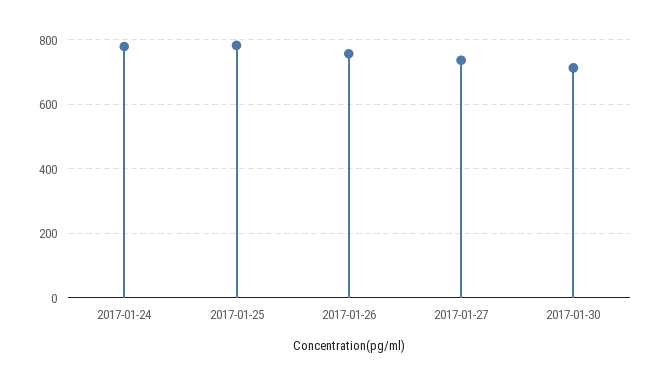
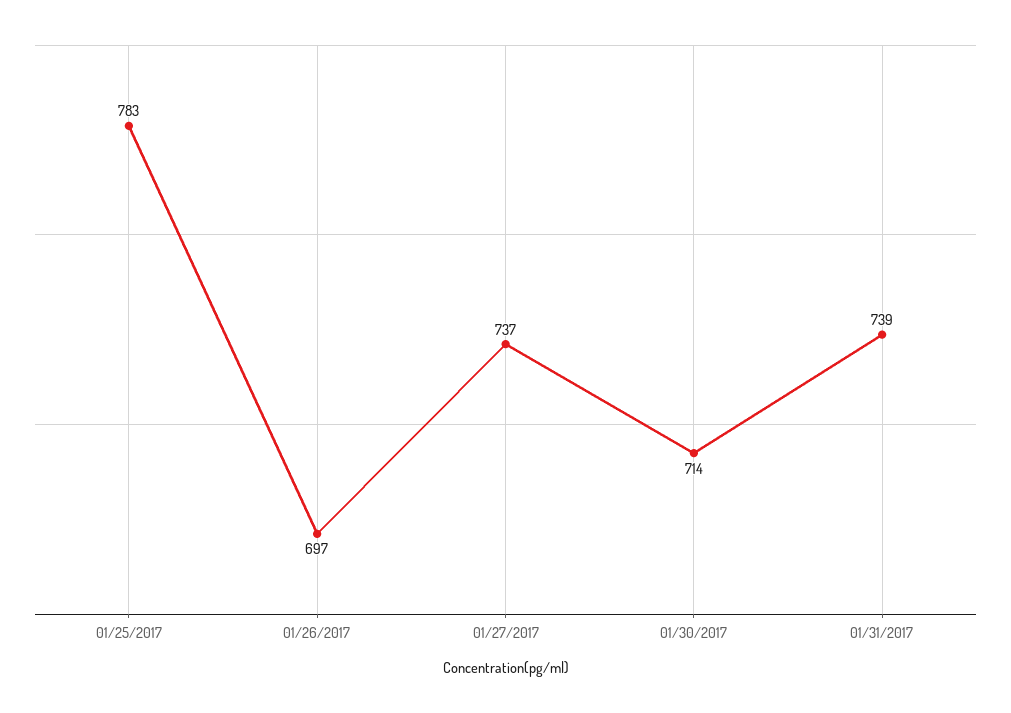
2017-01-24: 780 -> none
2017-01-26: 760 -> 697
01/31/2017: none -> 739

